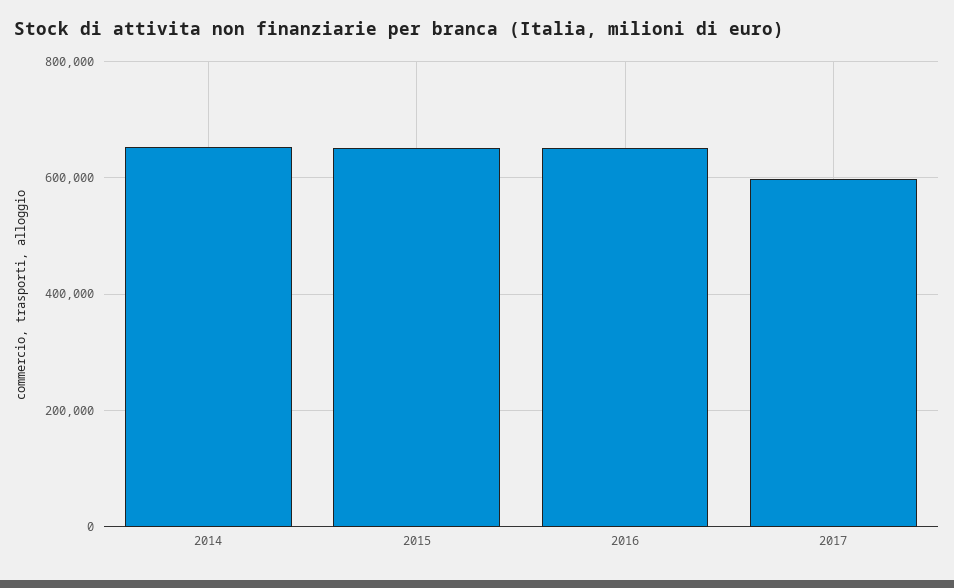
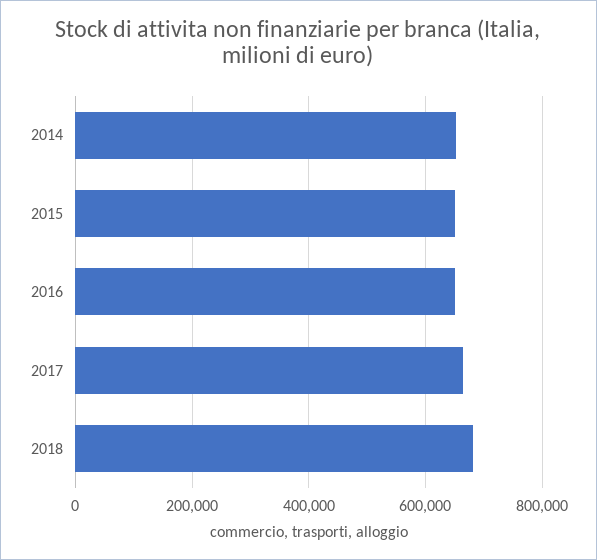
2017: 600000 -> 660000
2018: none -> 680000

